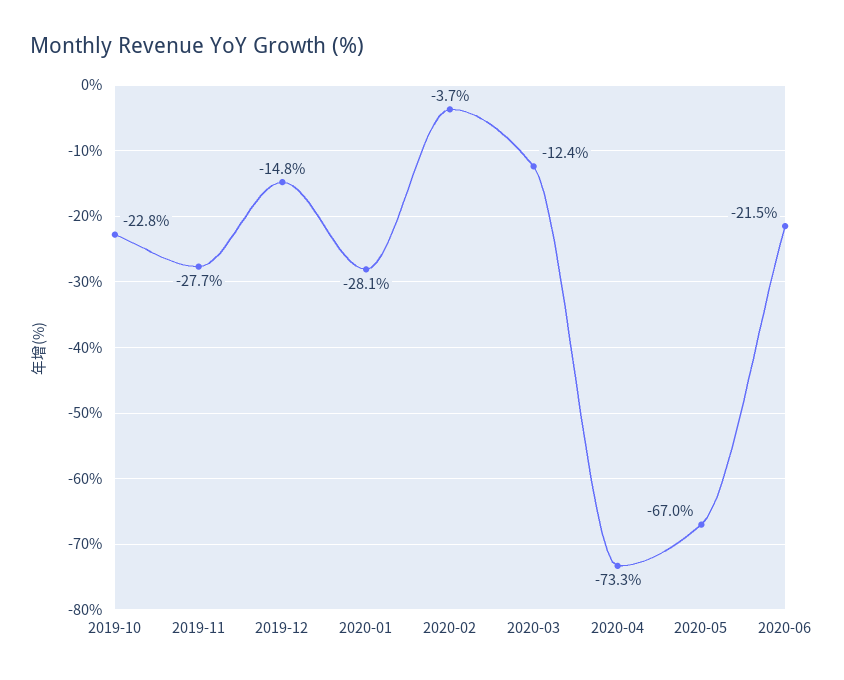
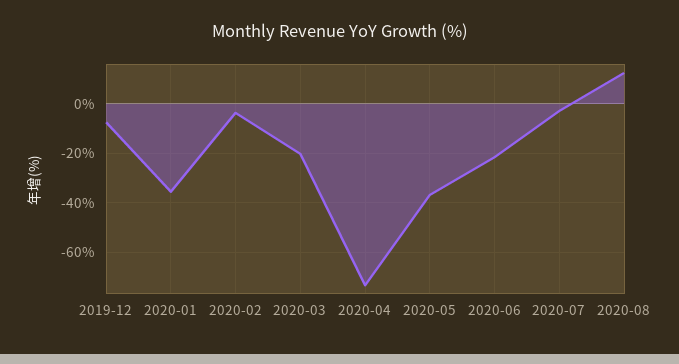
2019-10: -22.8 -> none
2019-11: -27.7 -> none
2019-12: -14.8 -> -7.5
2020-01: -28.1 -> -35
2020-03: -12.4 -> -20
2020-05: -67 -> -37.5
2020-07: none -> -2.5
2020-08: none -> 12.5

